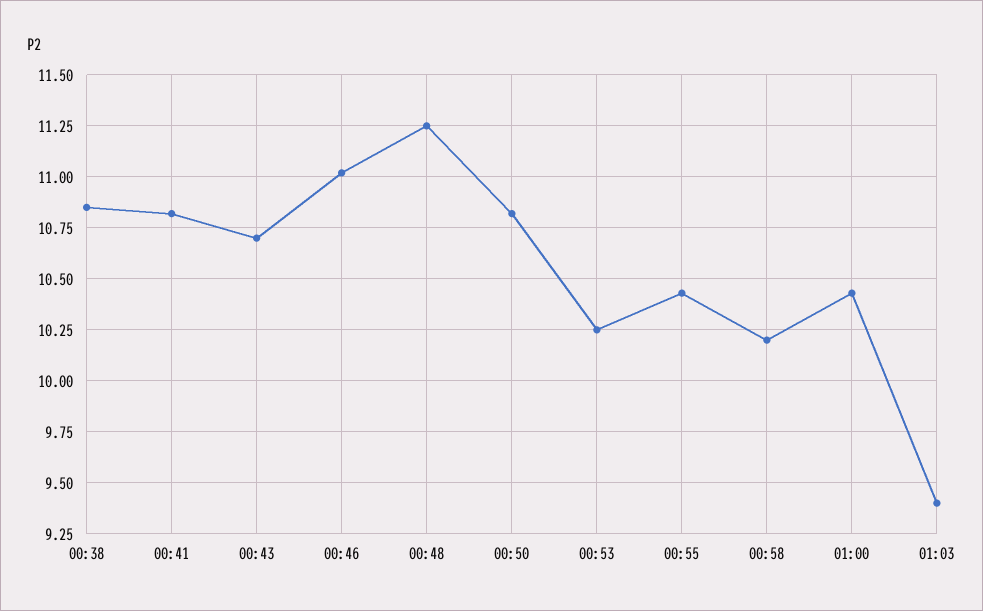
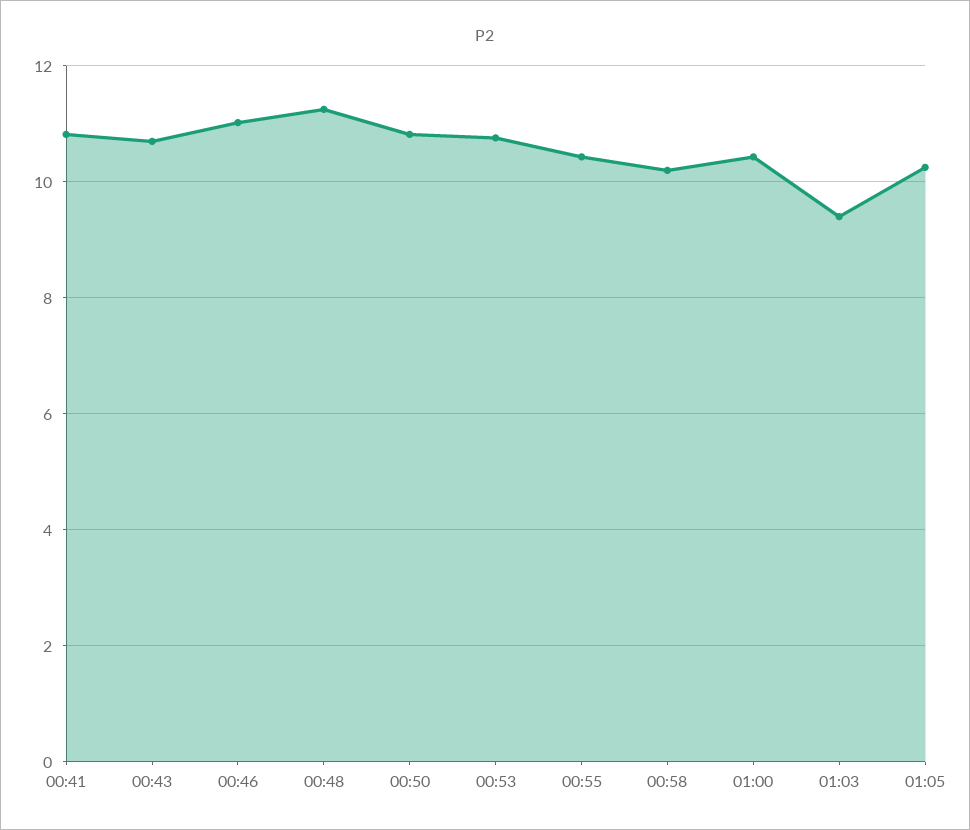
00:38: 10.85 -> none
00:53: 10.25 -> 10.8
01:05: none -> 10.2

